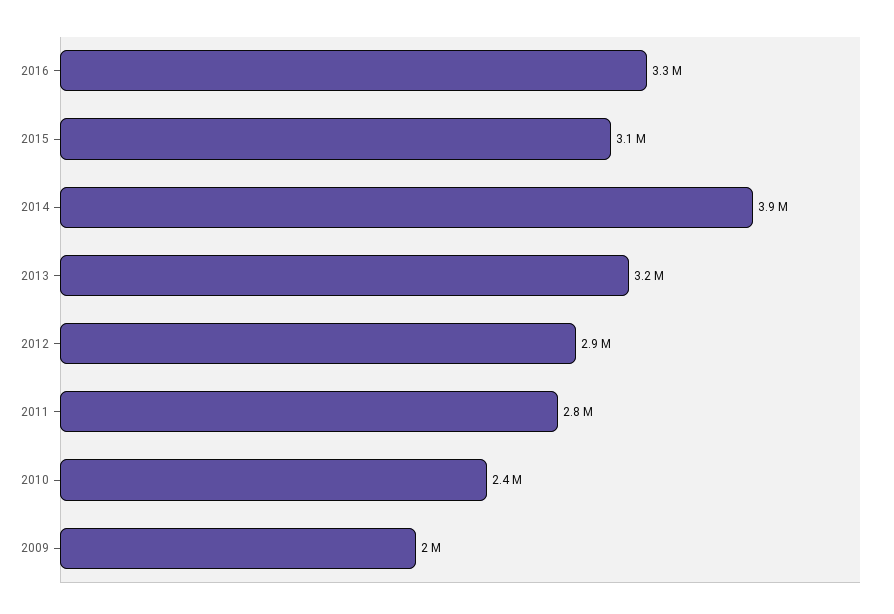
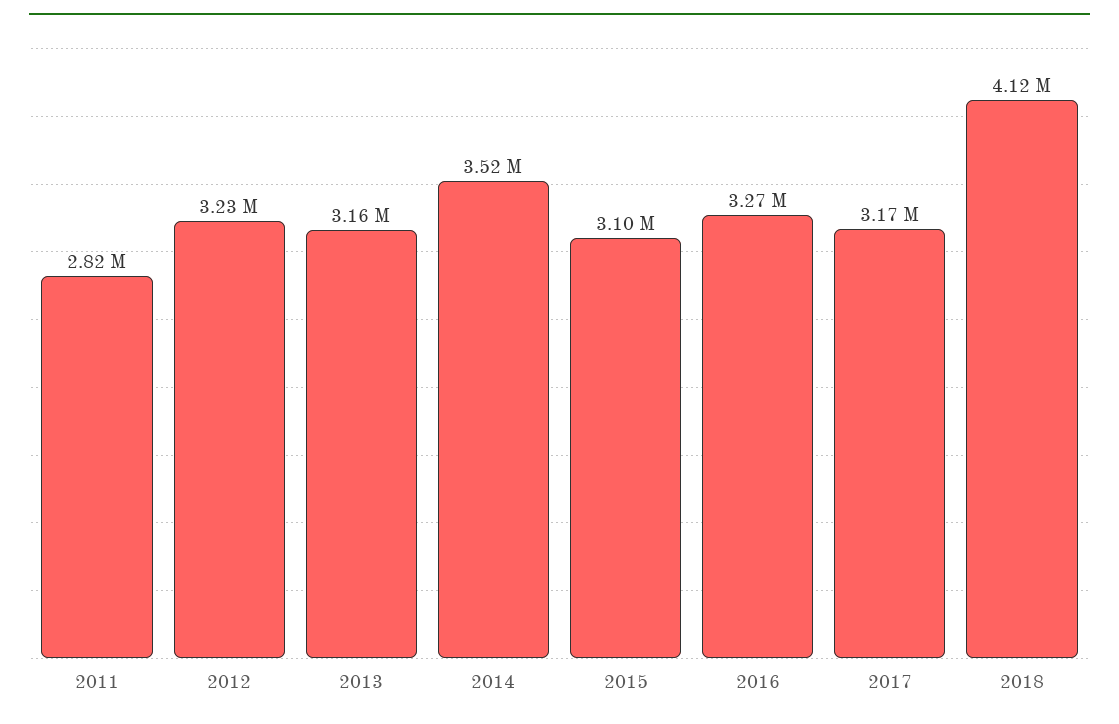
2014: 3900000 -> 3520000
2012: 2900000 -> 3230000
2010: 2400000 -> none
2009: 2000000 -> none
2017: none -> 3170000
2018: none -> 4120000

